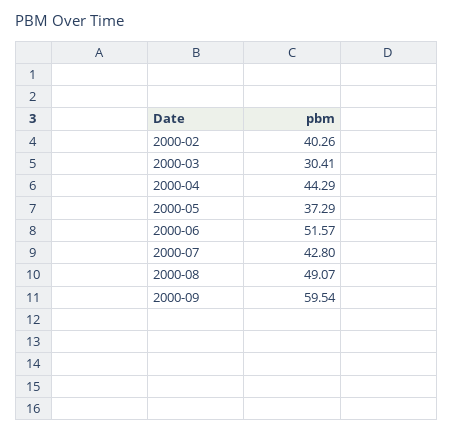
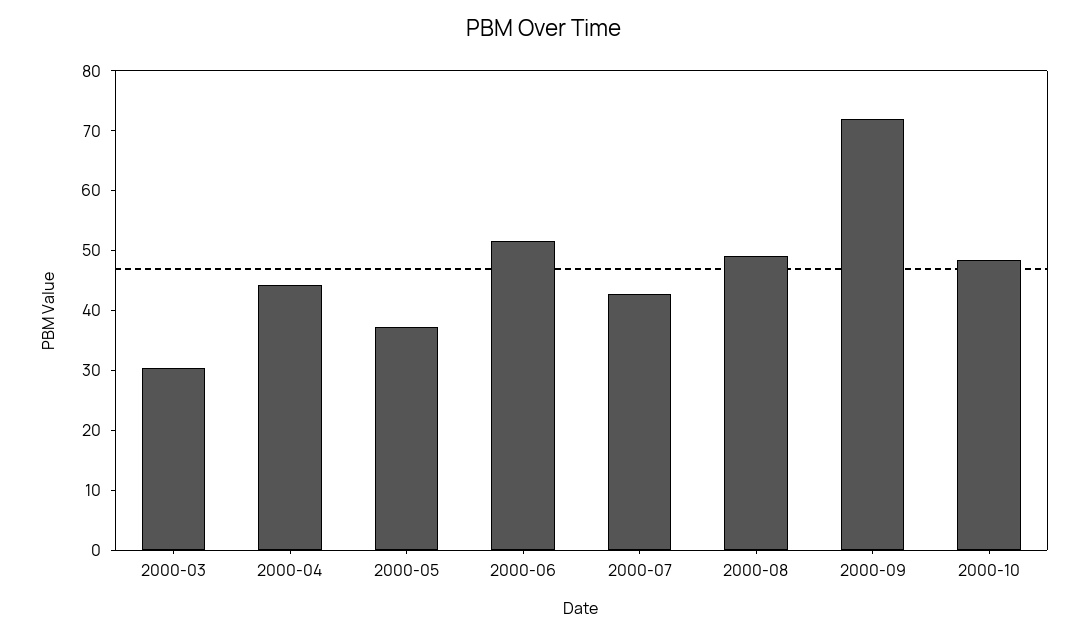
2000-02: 40.26 -> none
2000-09: 59.54 -> 72
2000-10: none -> 48

